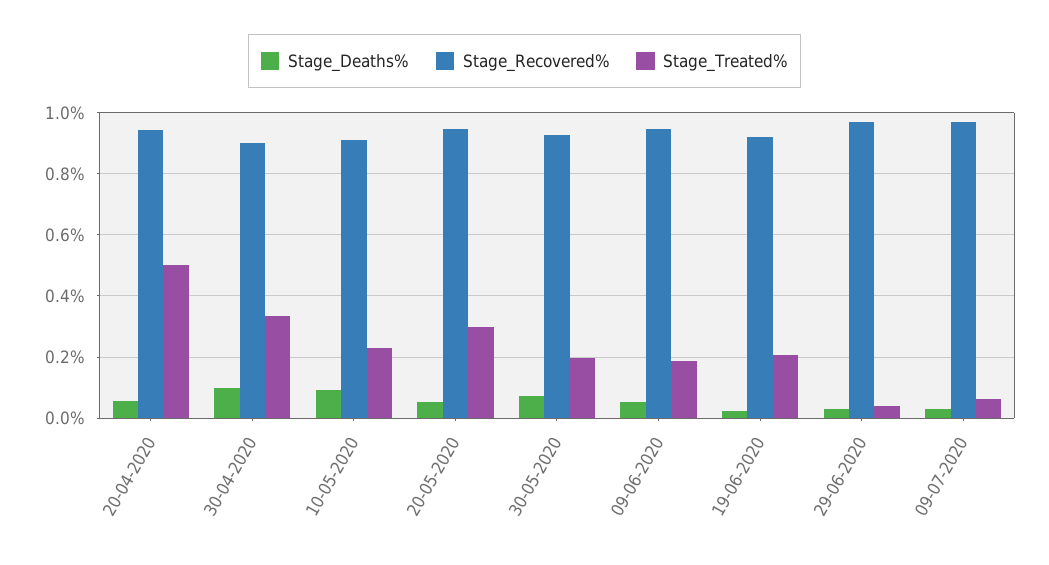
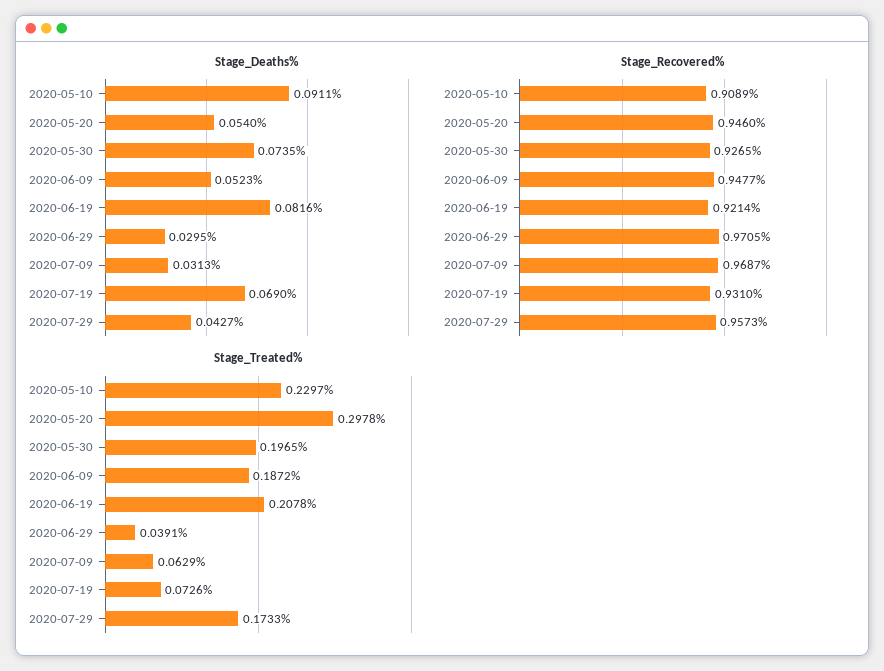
Stage_Deaths%, 20-04-2020: 0.06 -> none
Stage_Recovered%, 20-04-2020: 0.94 -> none
Stage_Treated%, 20-04-2020: 0.5 -> none
Stage_Deaths%, 30-04-2020: 0.1 -> none
Stage_Recovered%, 30-04-2020: 0.9 -> none
Stage_Treated%, 30-04-2020: 0.34 -> none
Stage_Deaths%, 19-06-2020: 0.02 -> 0.0816
Stage_Deaths%, 2020-07-19: none -> 0.069
Stage_Deaths%, 2020-07-29: none -> 0.0427
Stage_Recovered%, 2020-07-19: none -> 0.931
Stage_Recovered%, 2020-07-29: none -> 0.9573
Stage_Treated%, 2020-07-19: none -> 0.0726
Stage_Treated%, 2020-07-29: none -> 0.1733

